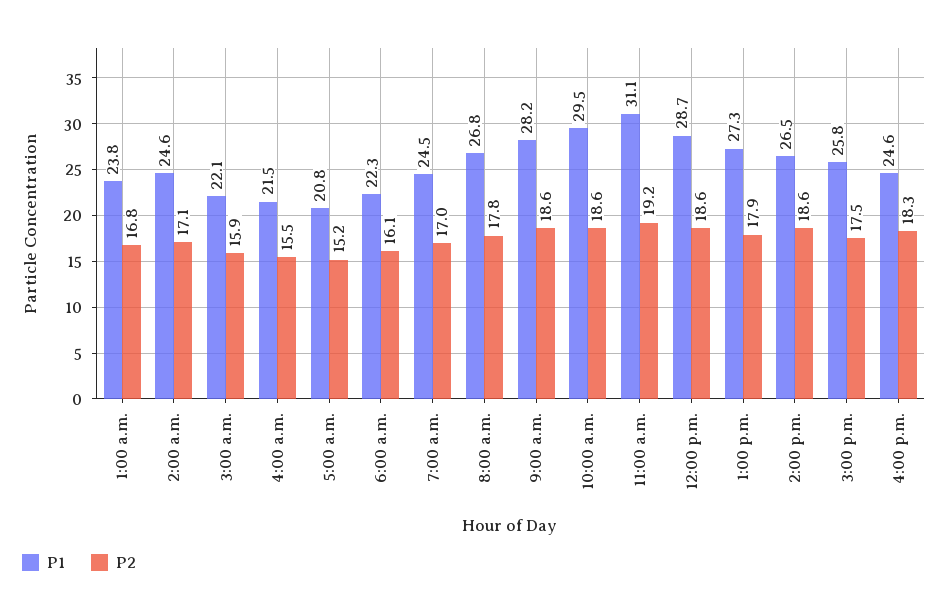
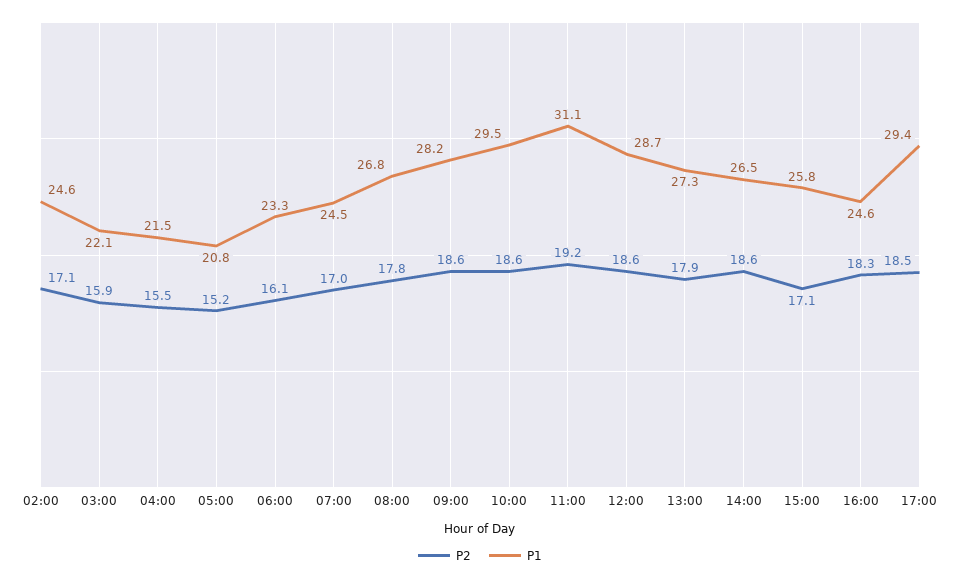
P1, 1:00 a.m.: 23.8 -> none
P2, 1:00 a.m.: 16.8 -> none
P1, 6:00 a.m.: 22.3 -> 23.3
P2, 3:00 p.m.: 17.5 -> 17.1
P2, 17:00: none -> 18.5
P1, 17:00: none -> 29.4

